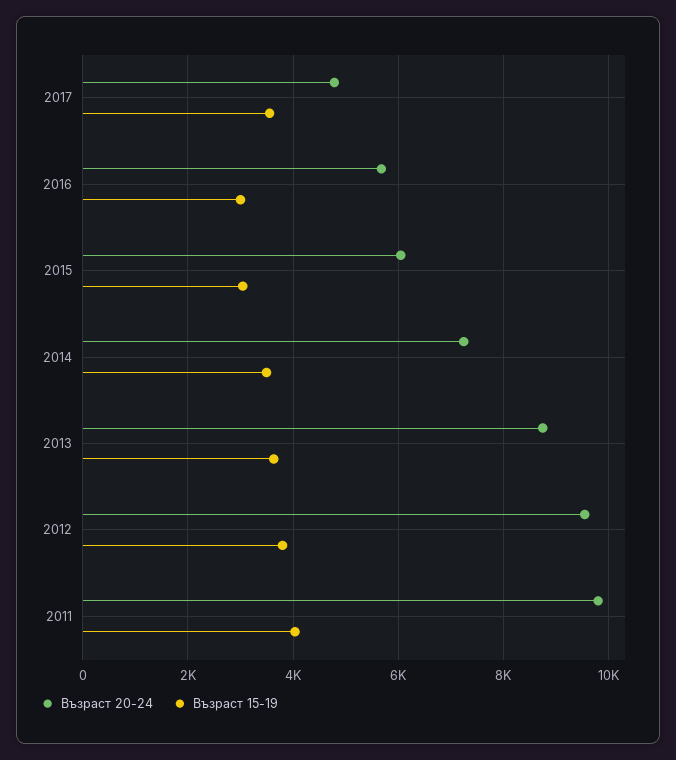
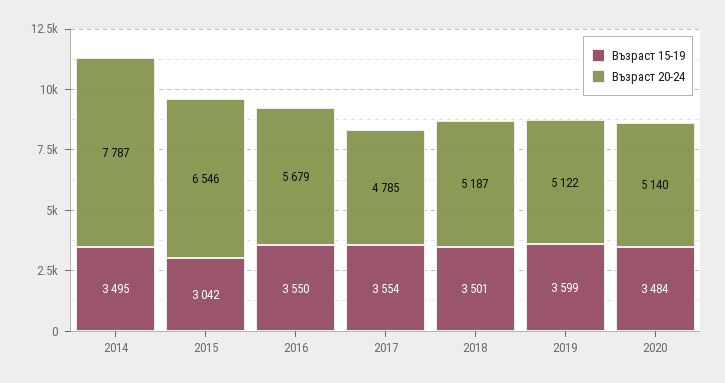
Възраст 15-19, 2016: 3000 -> 3550
Възраст 20-24, 2015: 6000 -> 6546
Възраст 20-24, 2014: 7200 -> 7787
Възраст 20-24, 2013: 8800 -> none
Възраст 15-19, 2013: 3600 -> none
Възраст 20-24, 2012: 9600 -> none
Възраст 15-19, 2012: 3800 -> none
Възраст 20-24, 2011: 9800 -> none
Възраст 15-19, 2011: 4000 -> none
Възраст 15-19, 2018: none -> 3501
Възраст 20-24, 2018: none -> 5187
Възраст 15-19, 2019: none -> 3599
Възраст 20-24, 2019: none -> 5122
Възраст 15-19, 2020: none -> 3484
Възраст 20-24, 2020: none -> 5140

